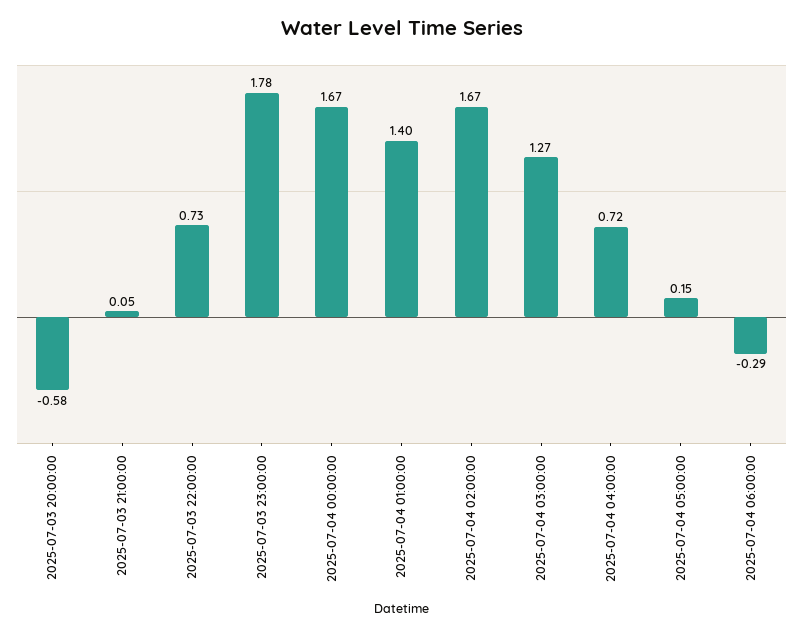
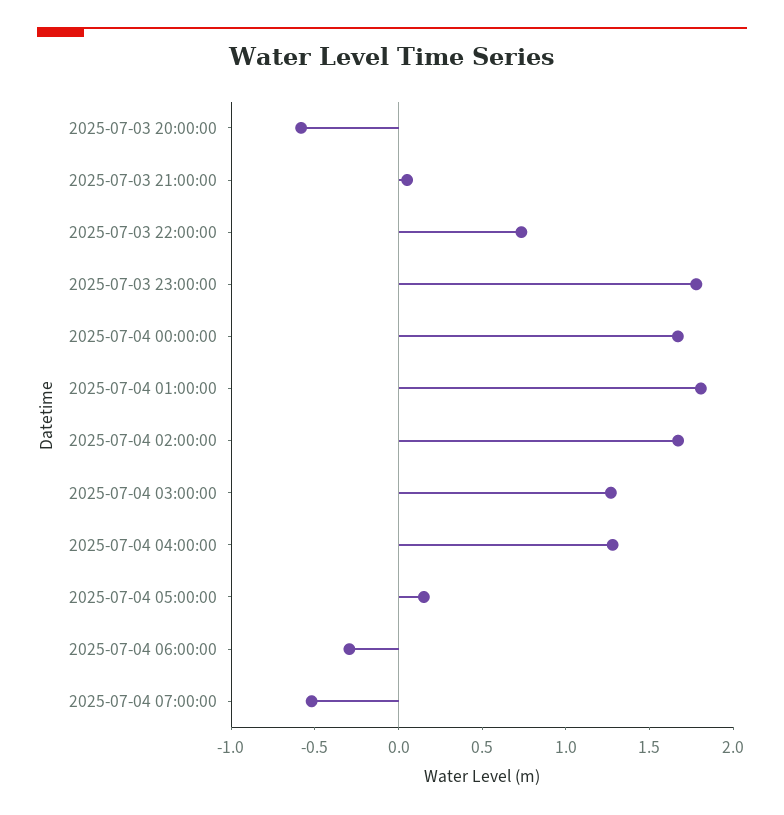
2025-07-04 01:00:00: 1.4 -> 1.8
2025-07-04 04:00:00: 0.72 -> 1.3
2025-07-04 07:00:00: none -> -0.5

